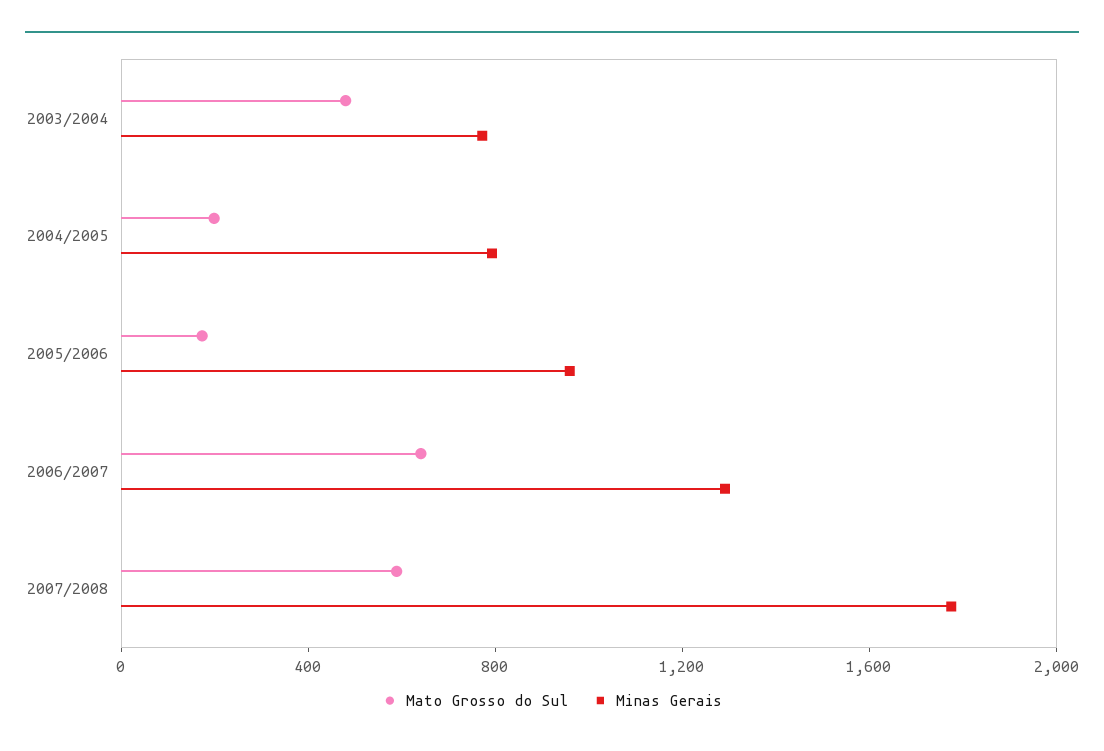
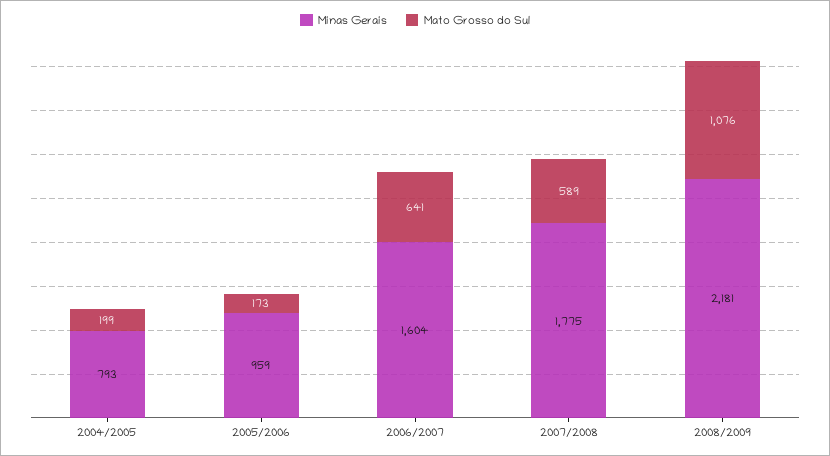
Mato Grosso do Sul, 2003/2004: 500 -> none
Minas Gerais, 2003/2004: 800 -> none
Minas Gerais, 2006/2007: 1300 -> 1604
Minas Gerais, 2008/2009: none -> 2181
Mato Grosso do Sul, 2008/2009: none -> 1076

